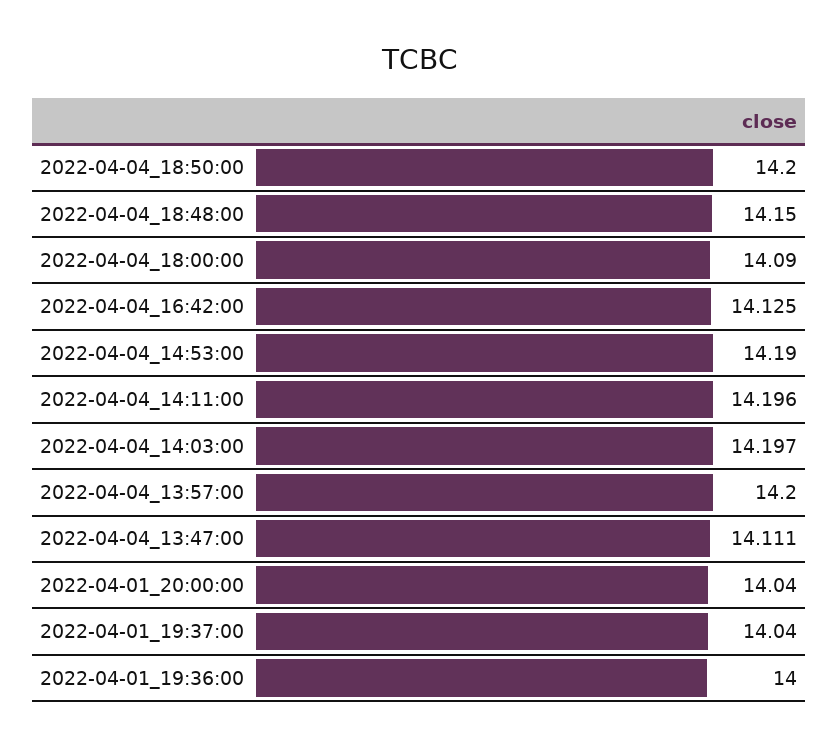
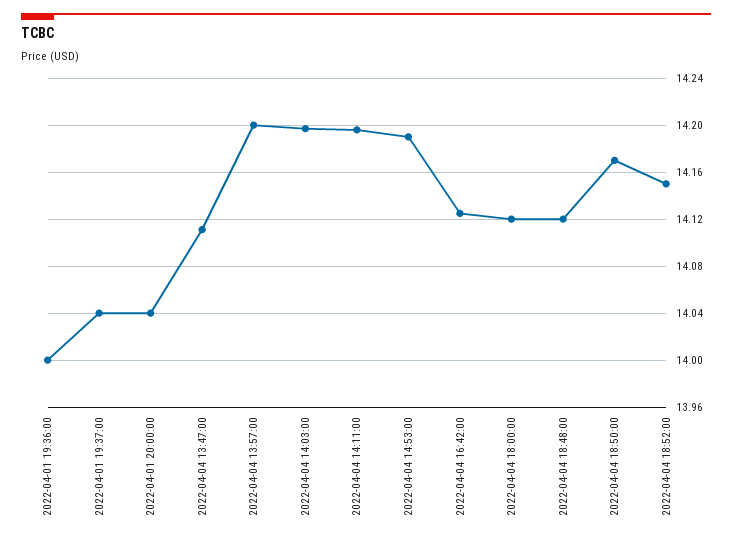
2022-04-04_18:50:00: 14.2 -> 14.17
2022-04-04_18:48:00: 14.15 -> 14.12
2022-04-04_18:00:00: 14.09 -> 14.12
2022-04-04 18:52:00: none -> 14.15

